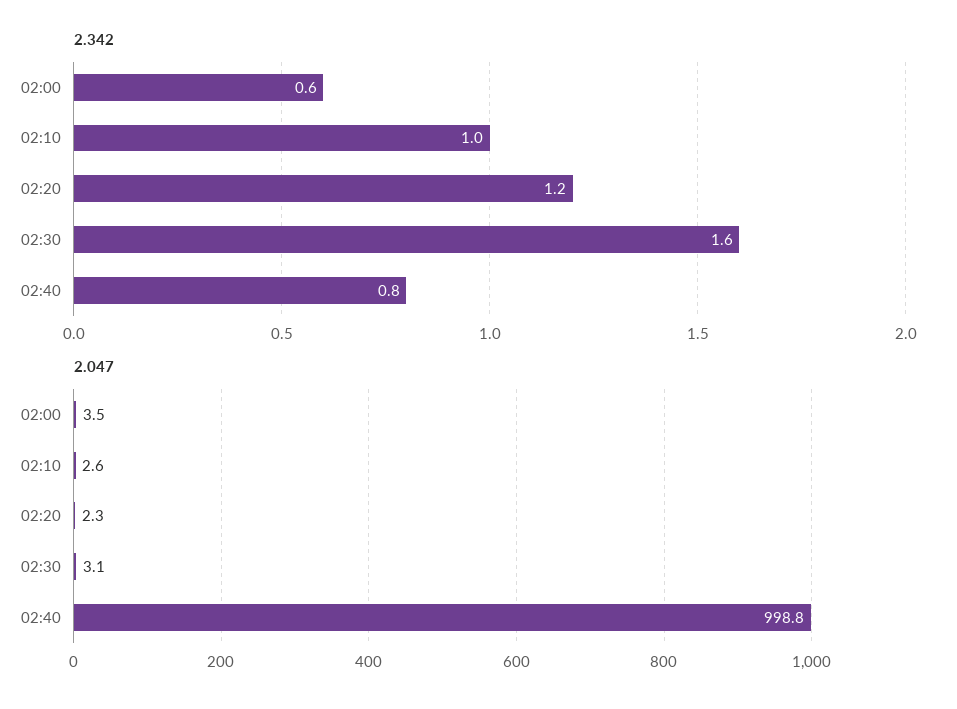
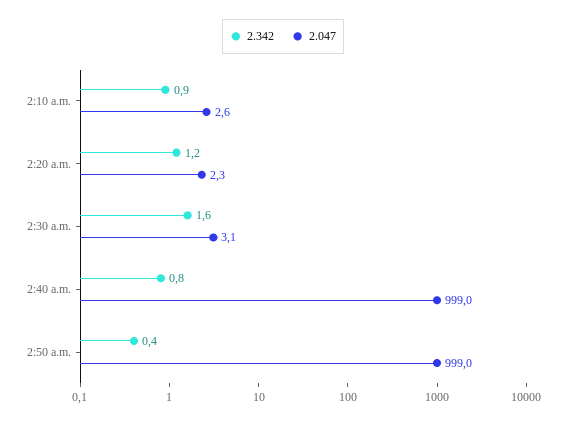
2.342, 02:00: 0.6 -> none
2.342, 02:10: 1 -> 0.9
2.047, 02:00: 3.5 -> none
2.047, 02:40: 998.8 -> 999
2.342, 2:50 a.m.: none -> 0.4
2.047, 2:50 a.m.: none -> 999

